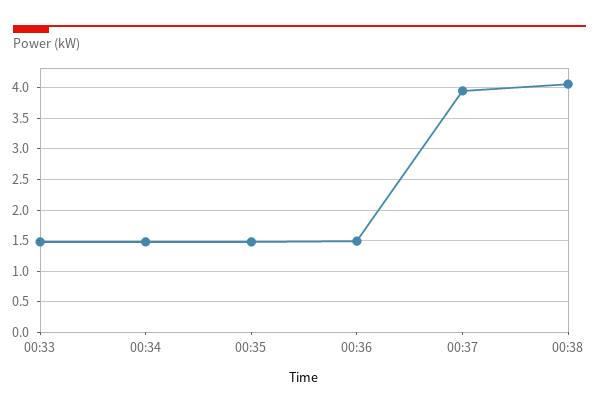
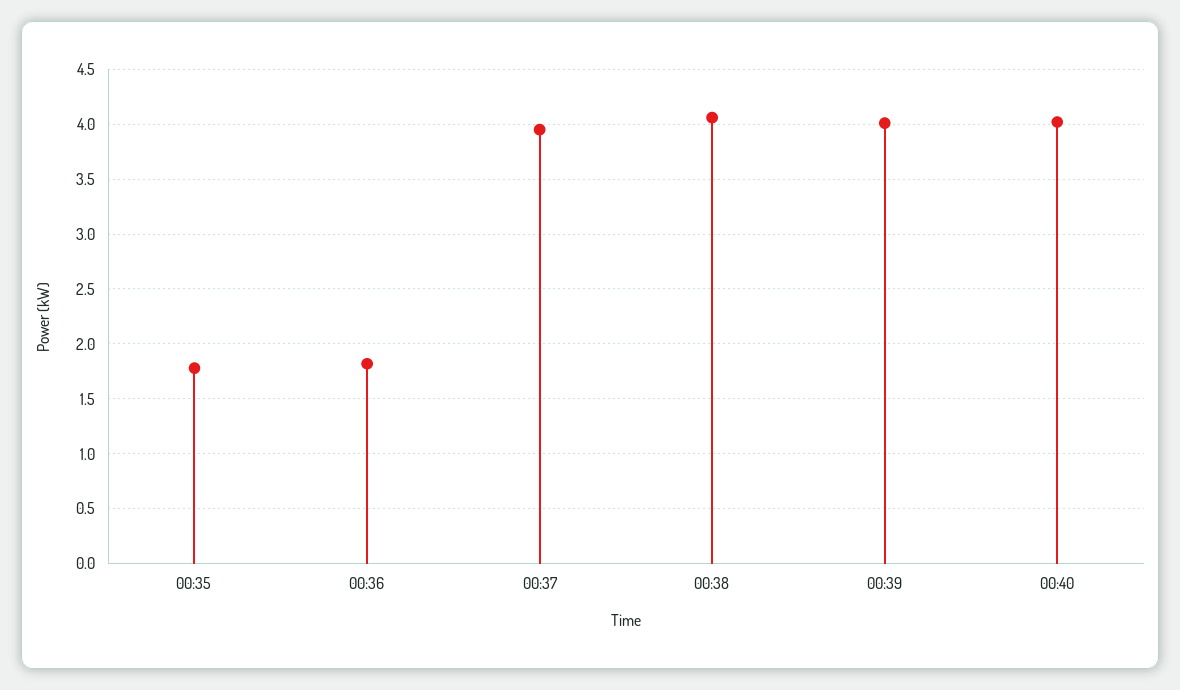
00:33: 1.5 -> none
00:34: 1.5 -> none
00:35: 1.5 -> 1.8
00:36: 1.5 -> 1.8
00:39: none -> 4
00:40: none -> 4

